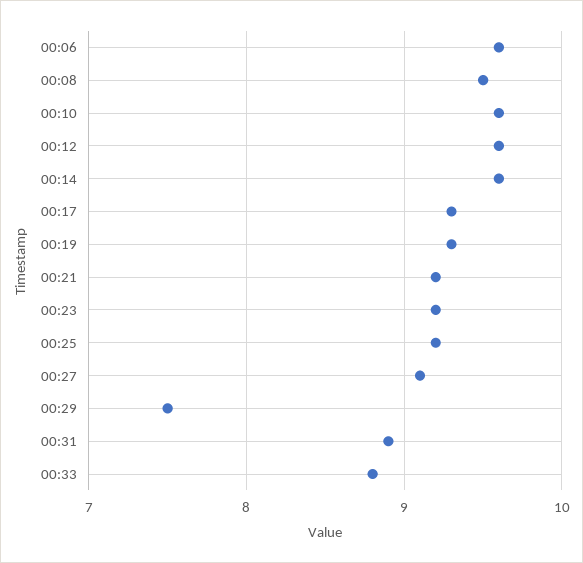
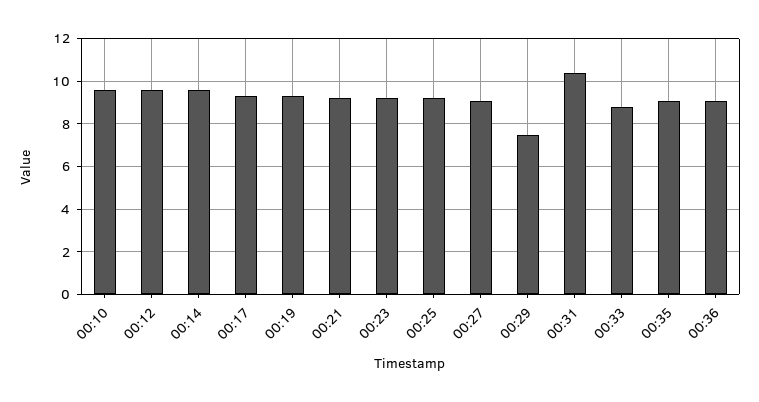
00:06: 9.6 -> none
00:08: 9.5 -> none
00:31: 8.9 -> 10.5
00:35: none -> 9
00:36: none -> 9

